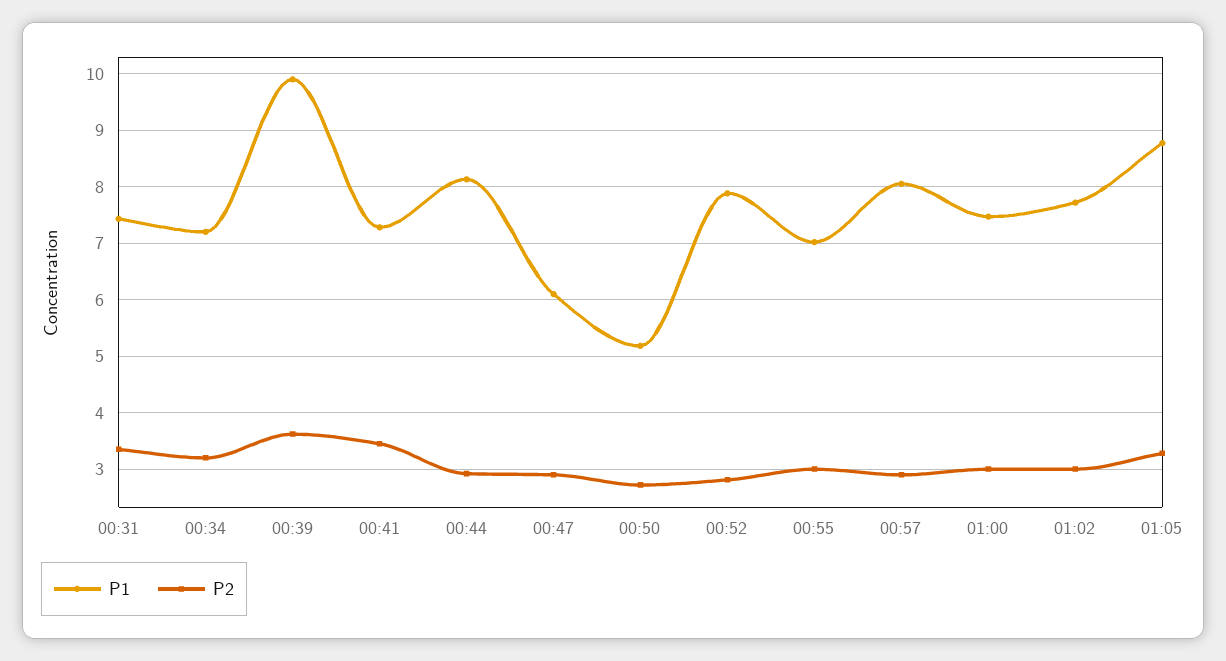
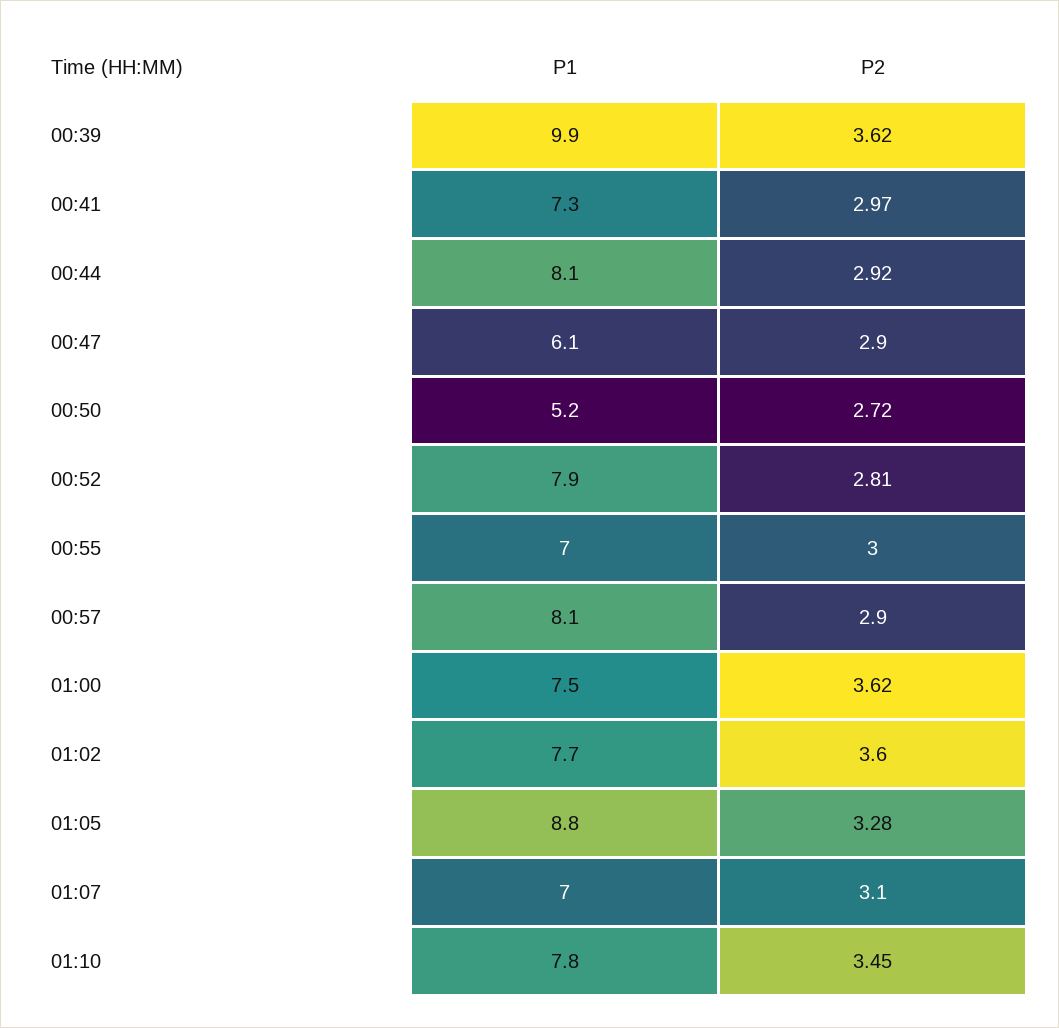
P1, 00:31: 7.4 -> none
P2, 00:31: 3.4 -> none
P1, 00:34: 7.2 -> none
P2, 00:34: 3.2 -> none
P2, 00:41: 3.4 -> 2.97
P2, 01:00: 3 -> 3.62
P2, 01:02: 3 -> 3.6
P1, 01:07: none -> 7
P2, 01:07: none -> 3.1
P1, 01:10: none -> 7.8
P2, 01:10: none -> 3.45

